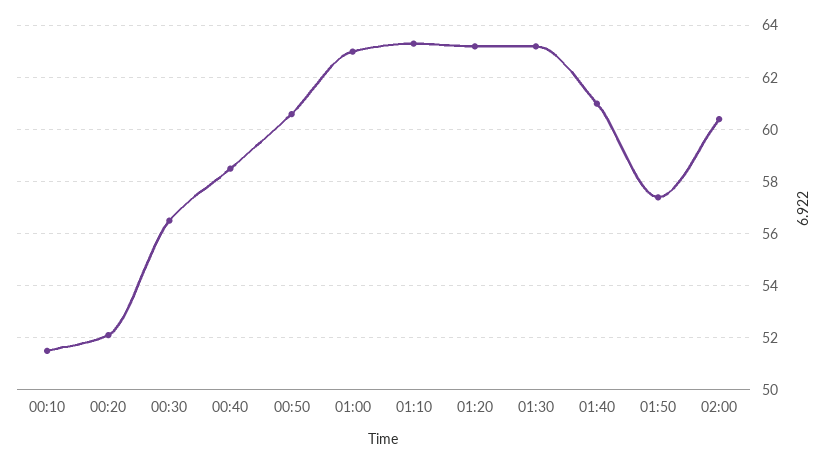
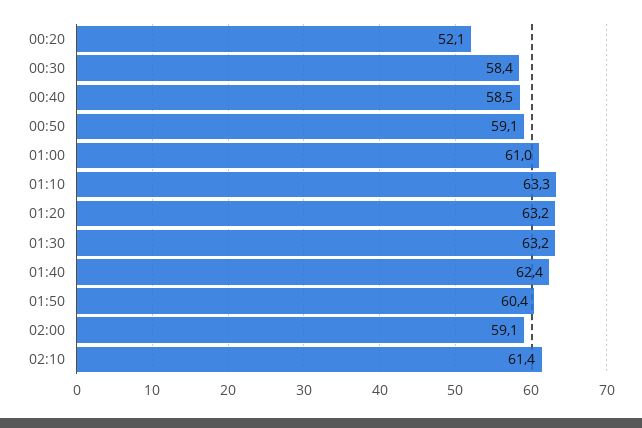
00:10: 51.5 -> none
00:30: 56.5 -> 58.4
00:50: 60.5 -> 59.1
01:00: 63 -> 61
01:40: 61 -> 62.4
01:50: 57.5 -> 60.4
02:00: 60.5 -> 59.1
02:10: none -> 61.4

